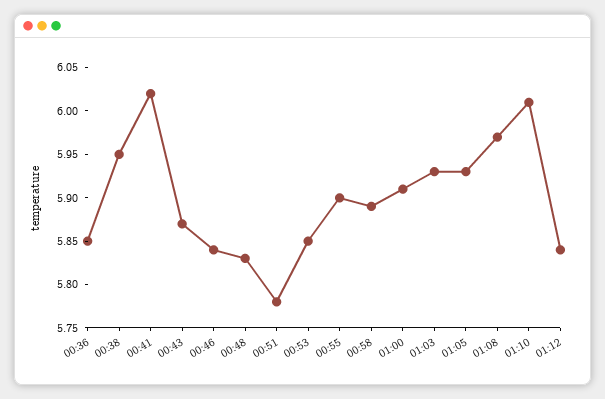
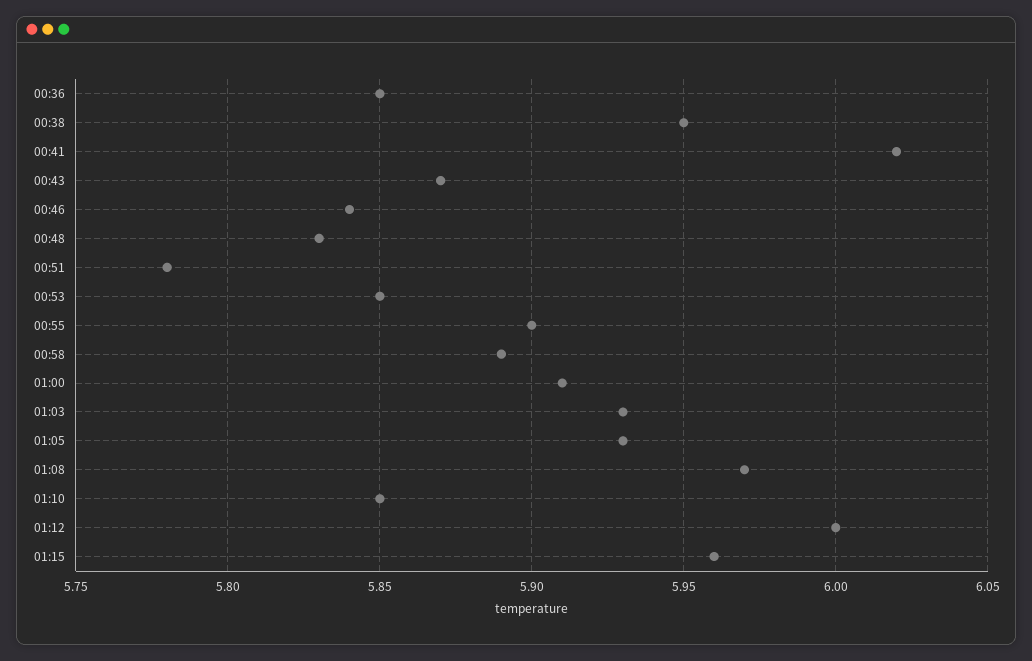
01:10: 6.01 -> 5.85
01:12: 5.84 -> 6
01:15: none -> 5.96

